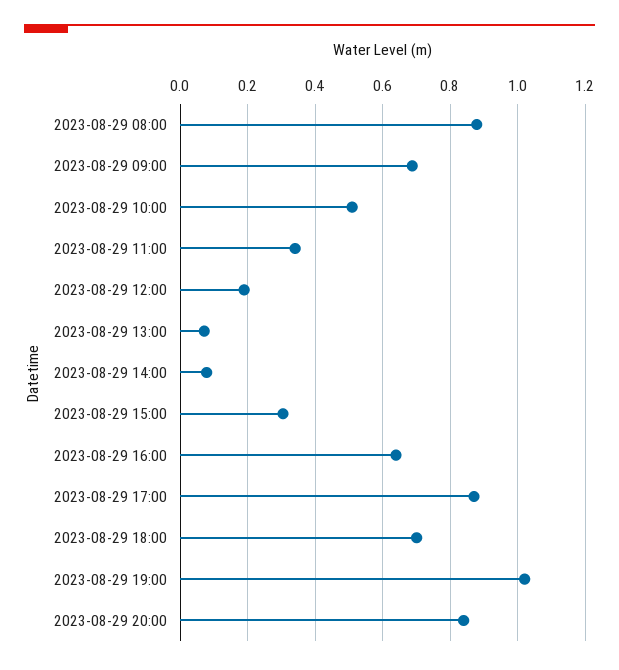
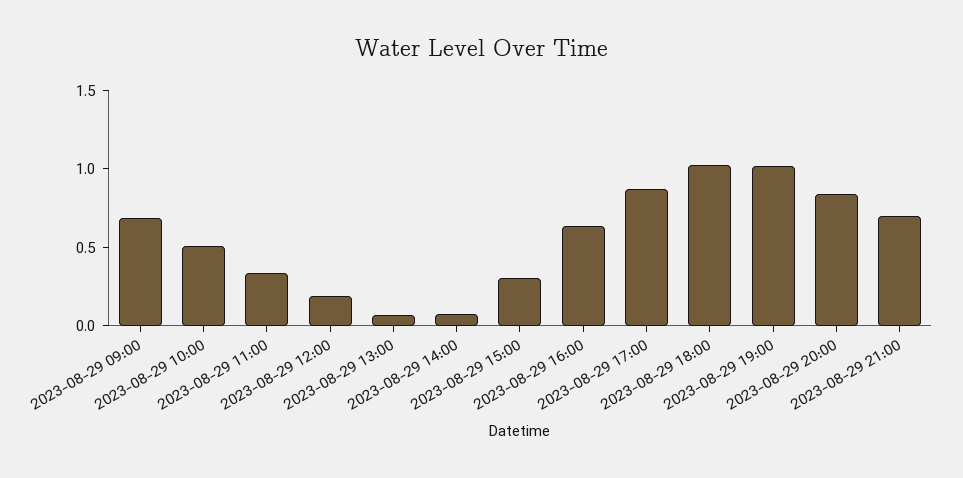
2023-08-29 08:00: 0.88 -> none
2023-08-29 18:00: 0.7 -> 1
2023-08-29 21:00: none -> 0.7

